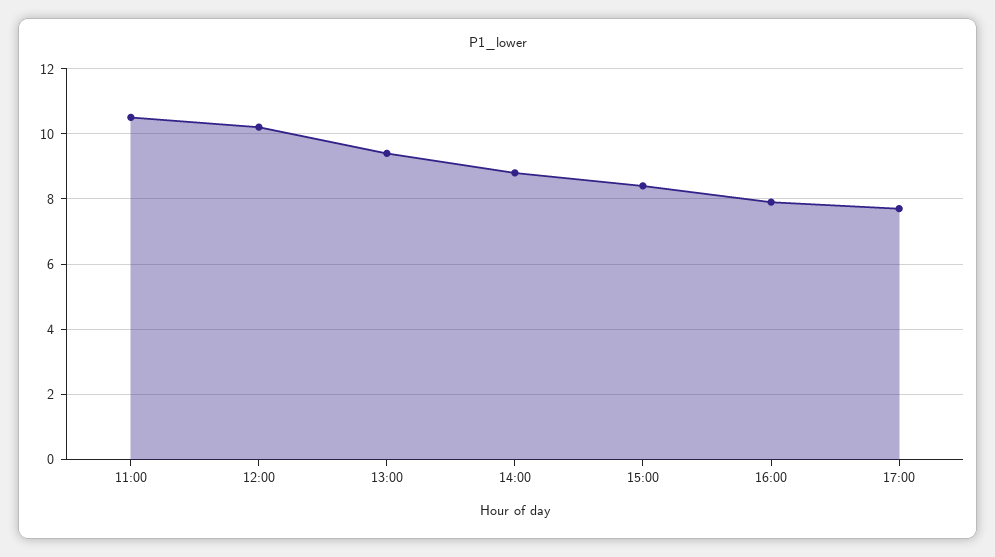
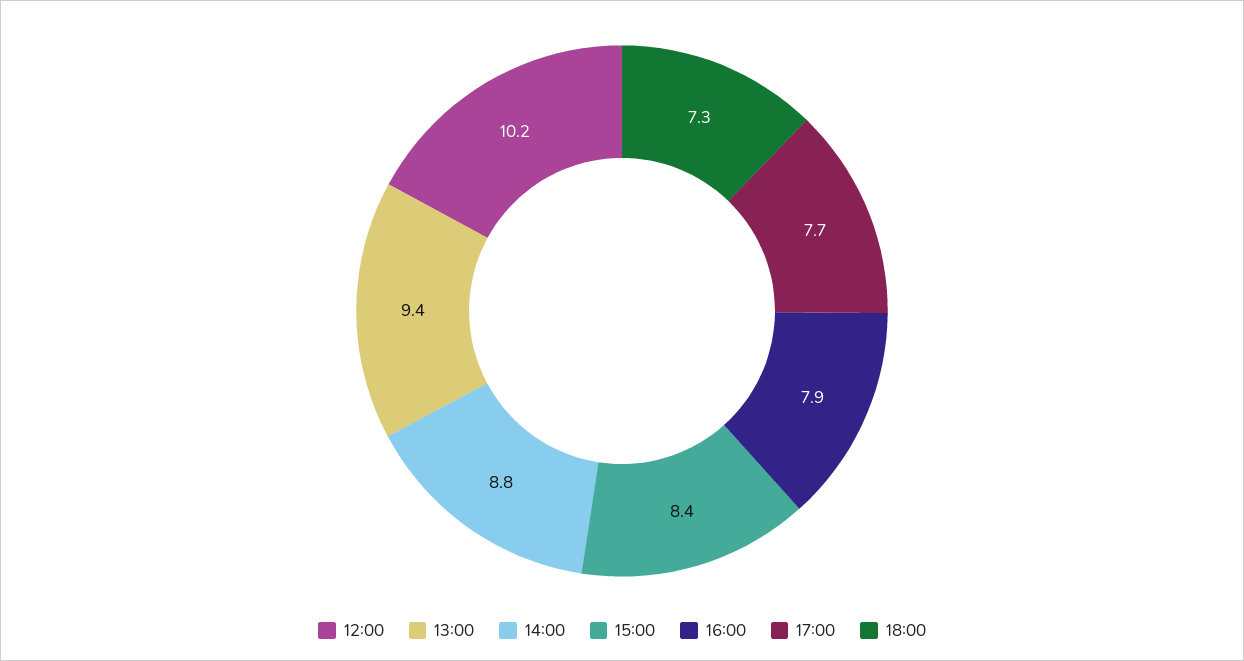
11:00: 10.5 -> none
18:00: none -> 7.3

